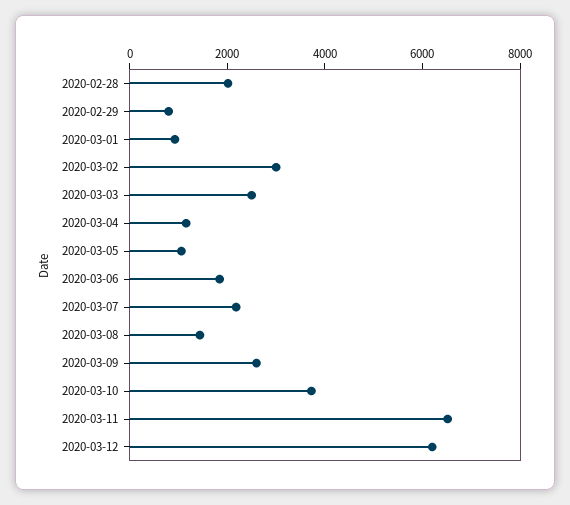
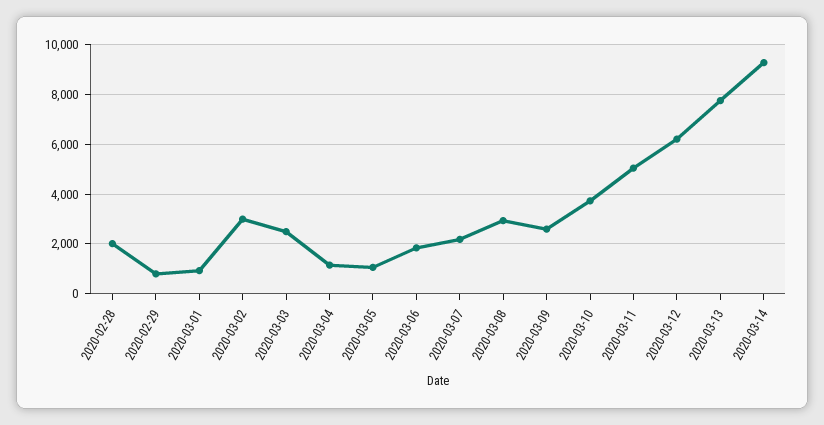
2020-03-08: 1500 -> 3000
2020-03-11: 6500 -> 5000
2020-03-13: none -> 7750
2020-03-14: none -> 9250

